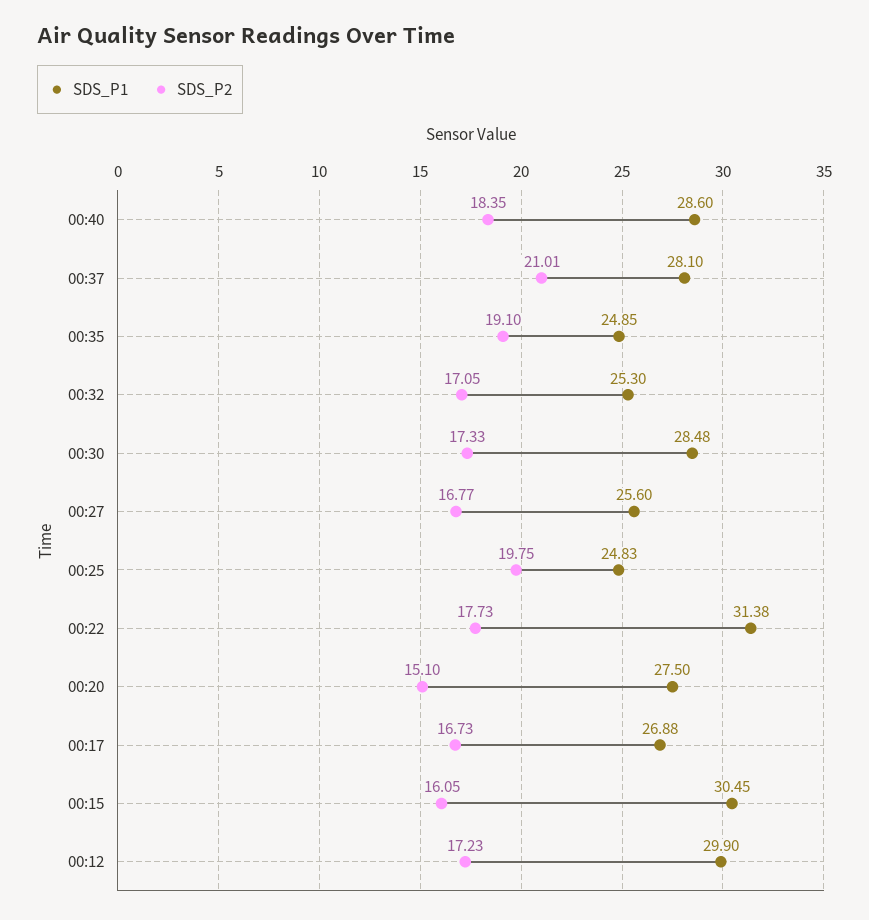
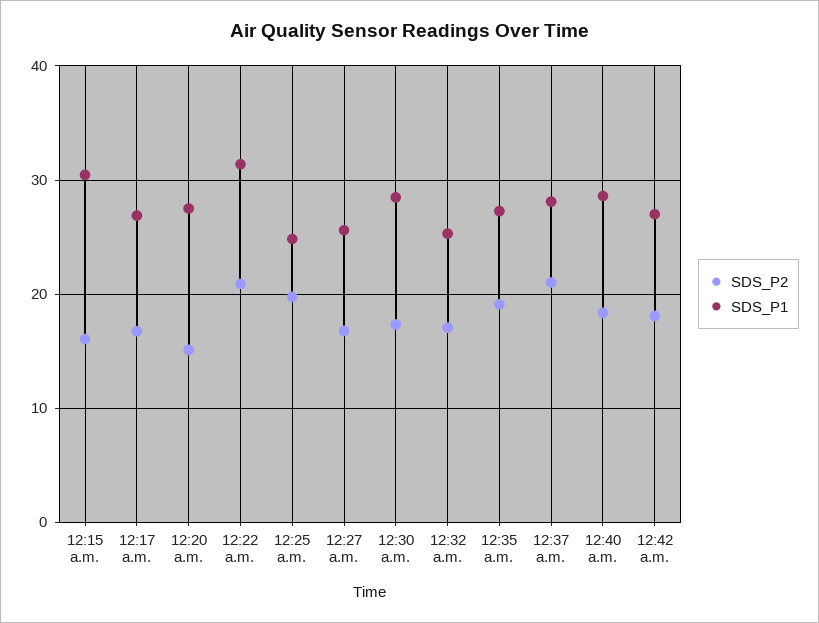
SDS_P1, 00:35: 24.85 -> 27
SDS_P2, 00:22: 17.73 -> 21
SDS_P1, 00:12: 29.9 -> none
SDS_P2, 00:12: 17.23 -> none
SDS_P2, 12:42 a.m.: none -> 18
SDS_P1, 12:42 a.m.: none -> 27

